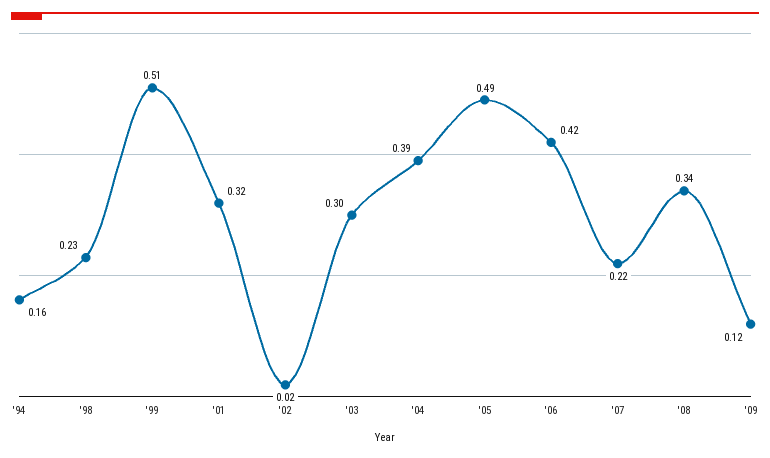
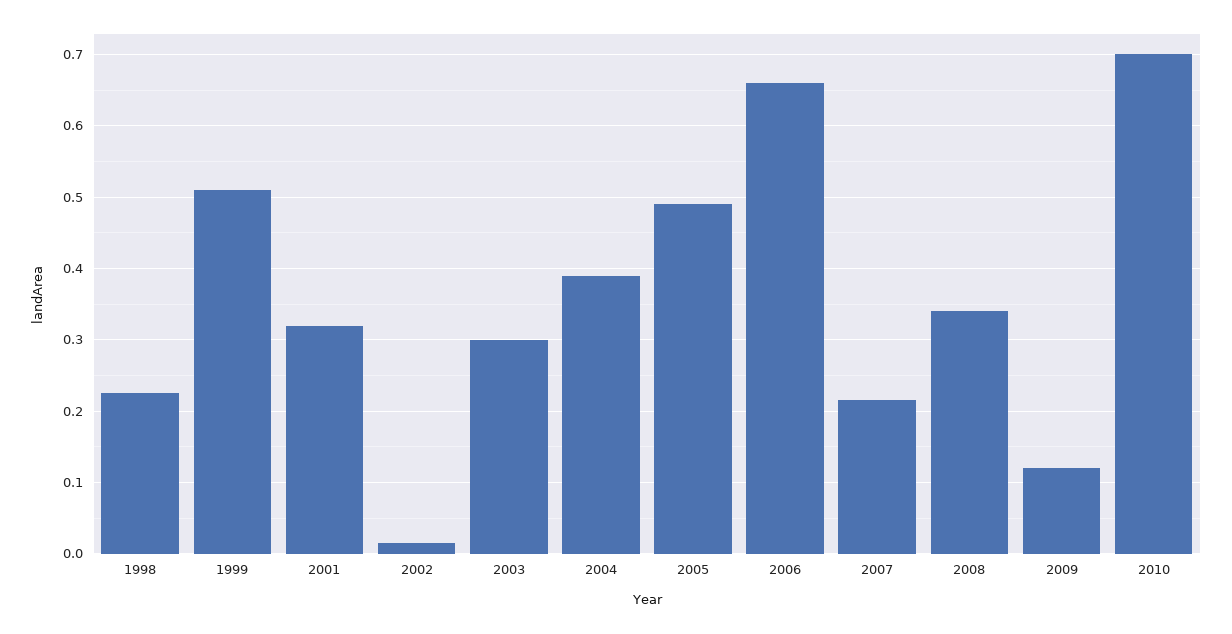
'94: 0.16 -> none
'06: 0.42 -> 0.66
2010: none -> 0.7

